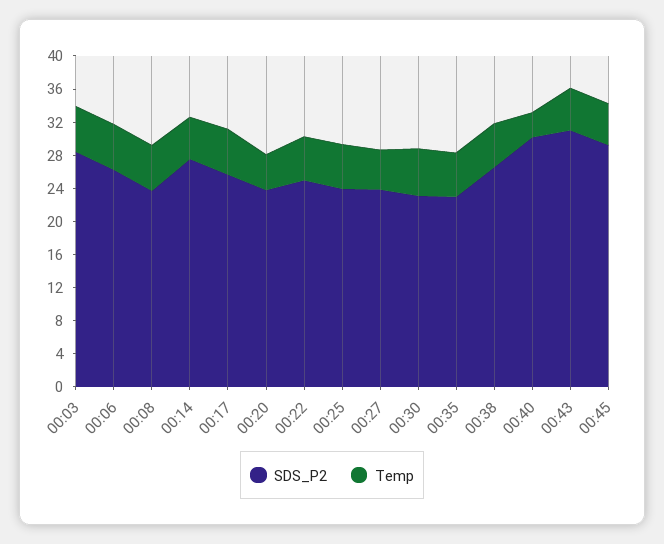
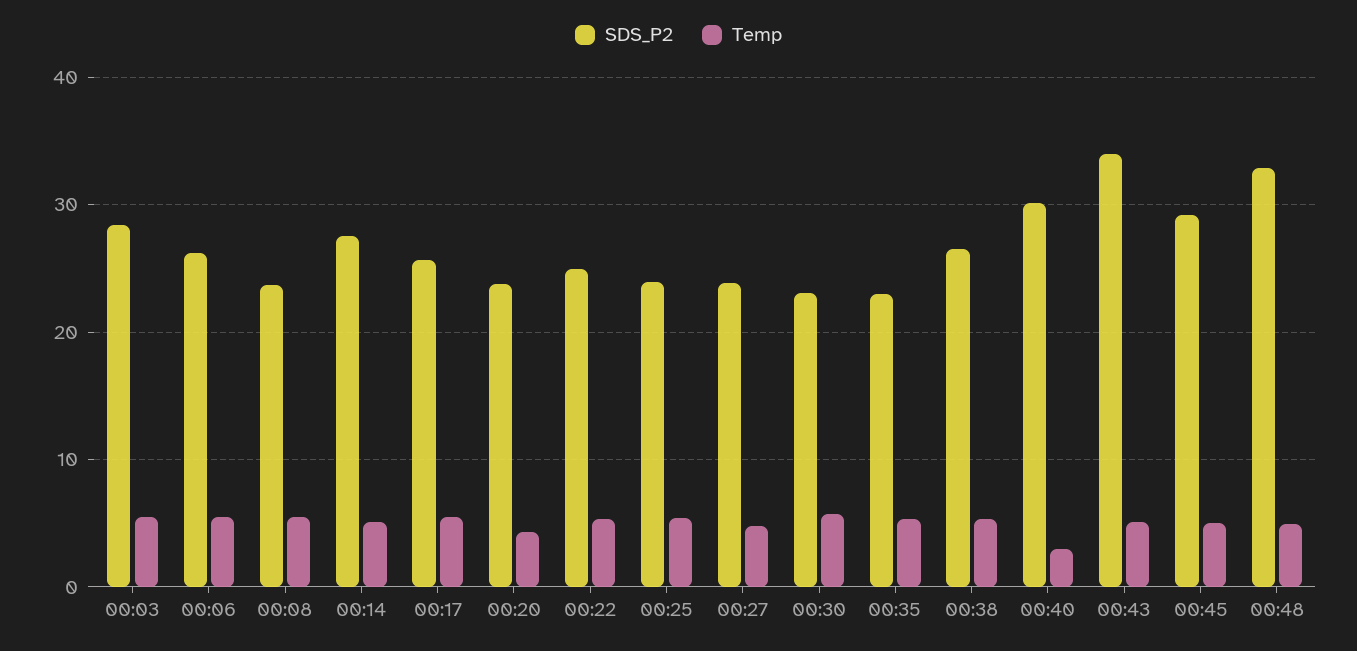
SDS_P2, 00:43: 31 -> 34
SDS_P2, 00:48: none -> 33
Temp, 00:48: none -> 5

